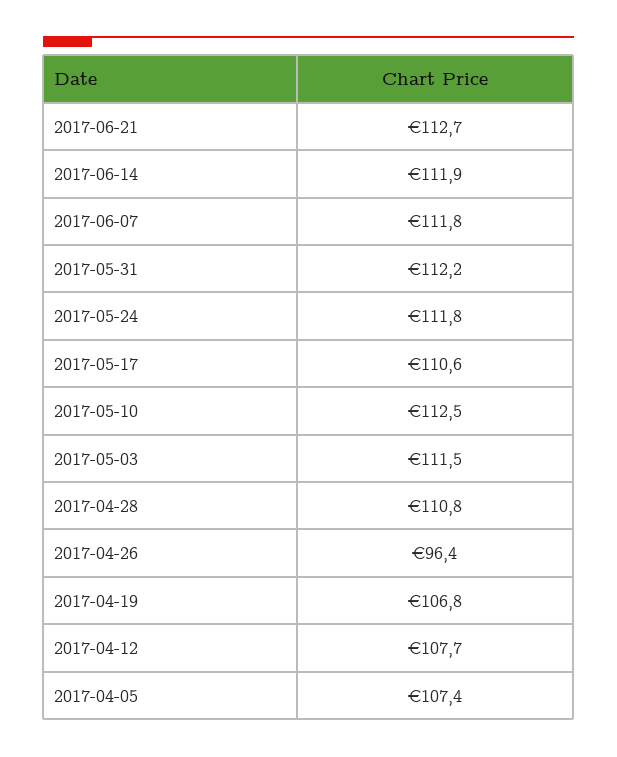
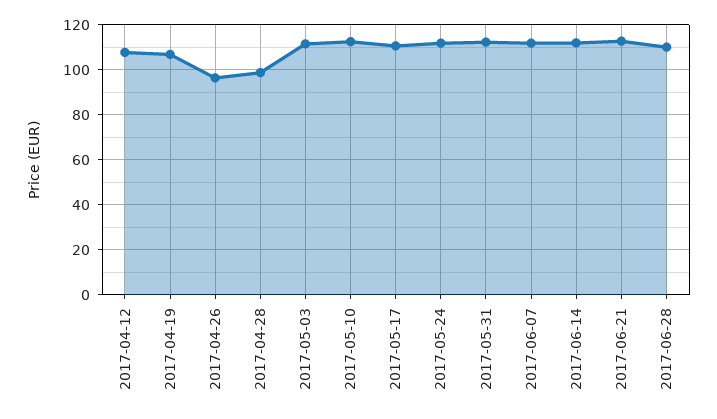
2017-04-28: 110.8 -> 100
2017-04-05: 107.4 -> none
2017-06-28: none -> 110

